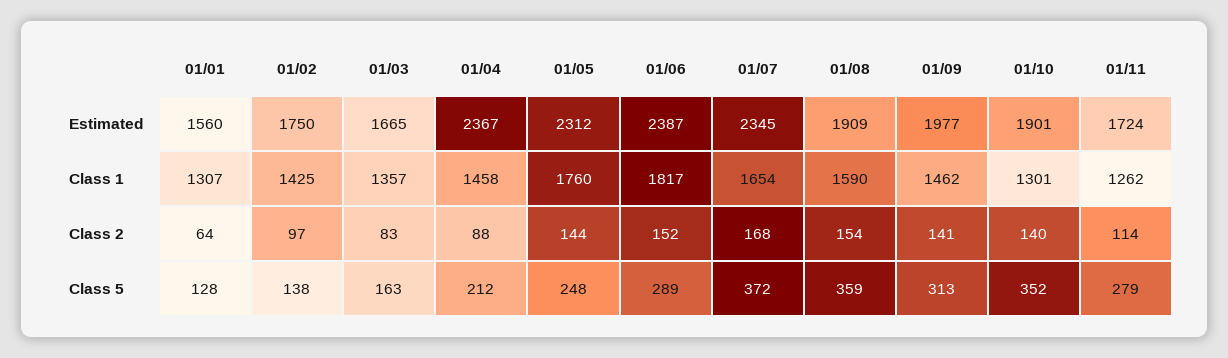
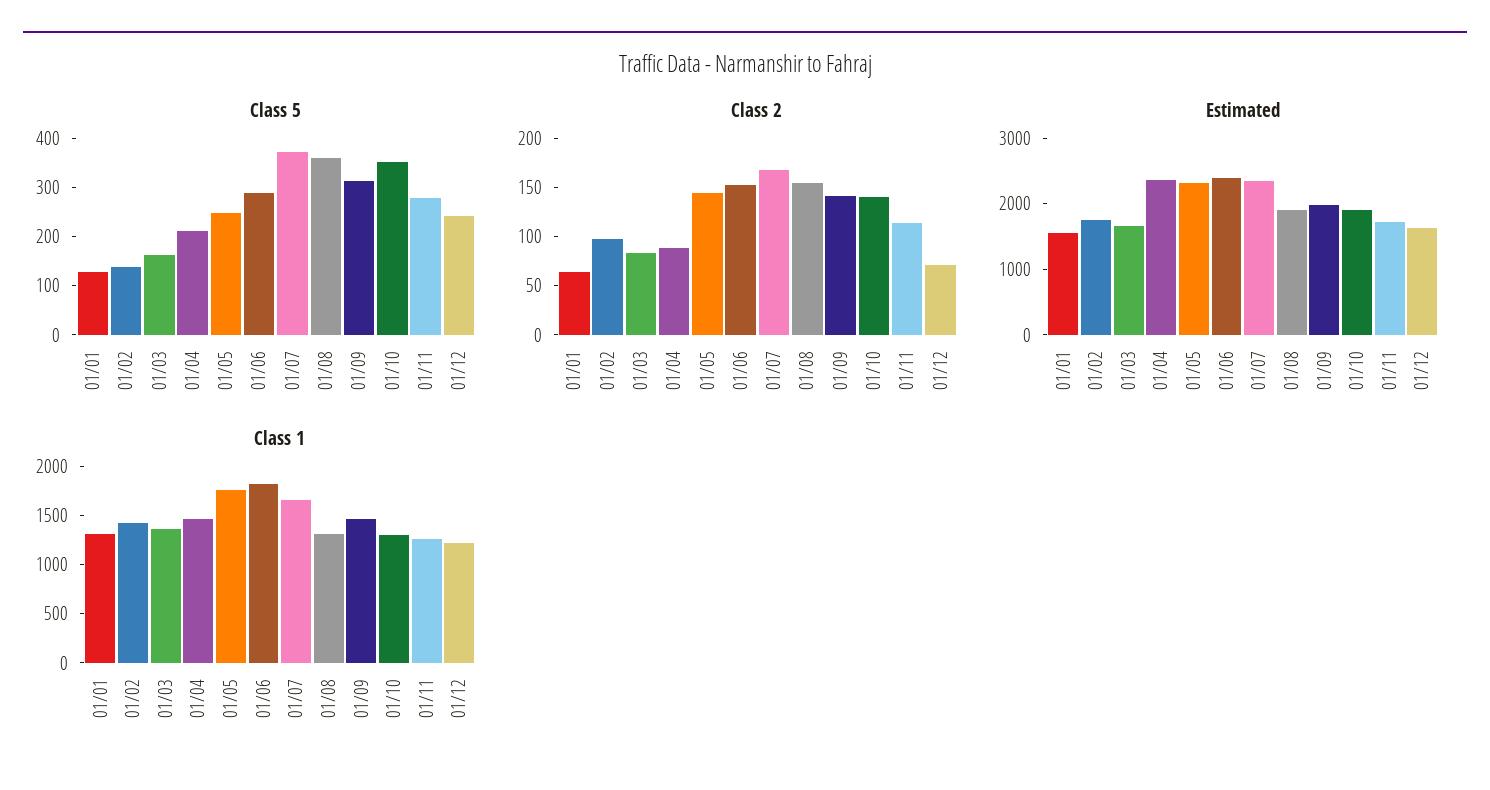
Class 1, 01/08: 1590 -> 1300
Class 5, 01/12: none -> 240
Class 2, 01/12: none -> 70
Estimated, 01/12: none -> 1600
Class 1, 01/12: none -> 1200

